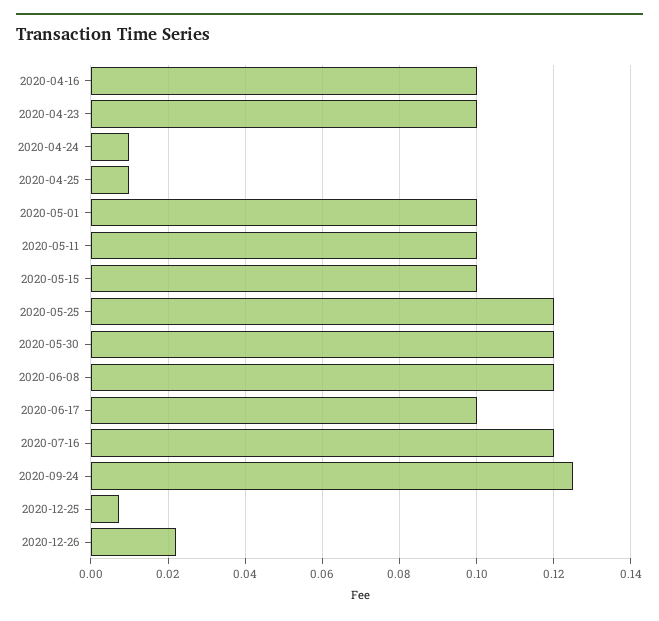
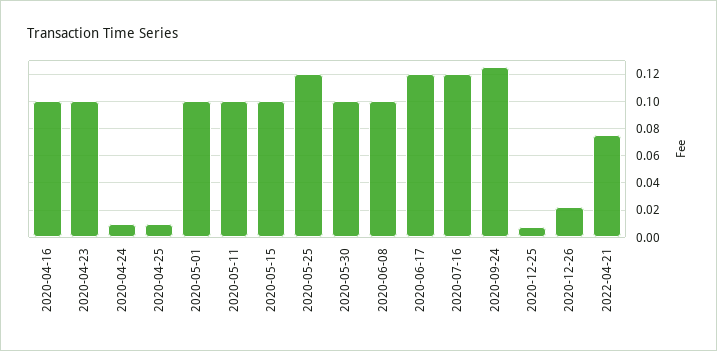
2020-05-30: 0.12 -> 0.1
2020-06-08: 0.12 -> 0.1
2020-06-17: 0.1 -> 0.12
2022-04-21: none -> 0.075

